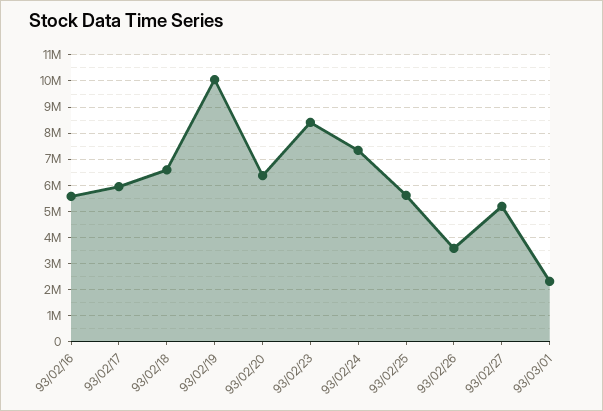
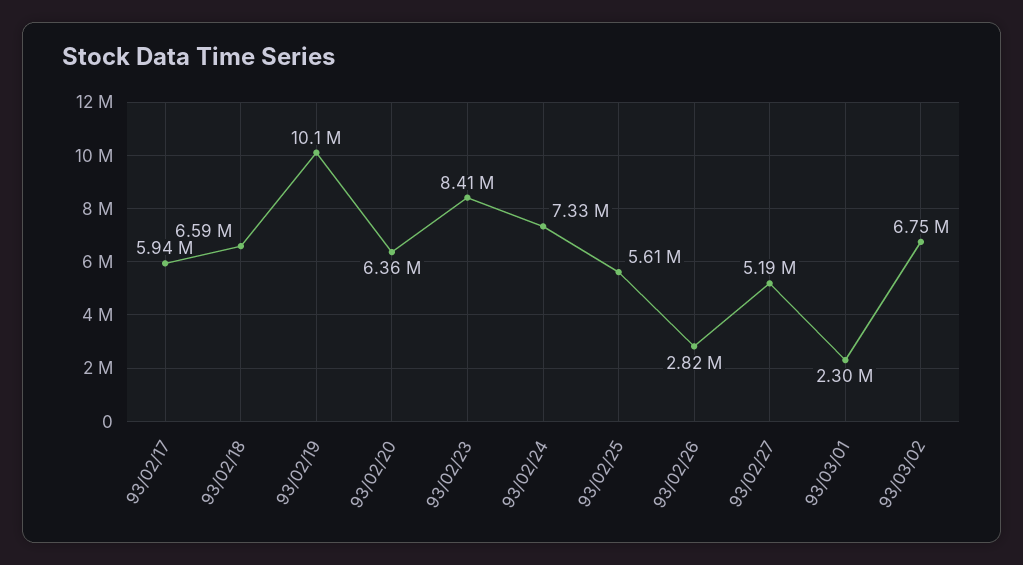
93/02/16: 5500000 -> none
93/02/26: 3500000 -> 2820000
93/03/02: none -> 6750000

